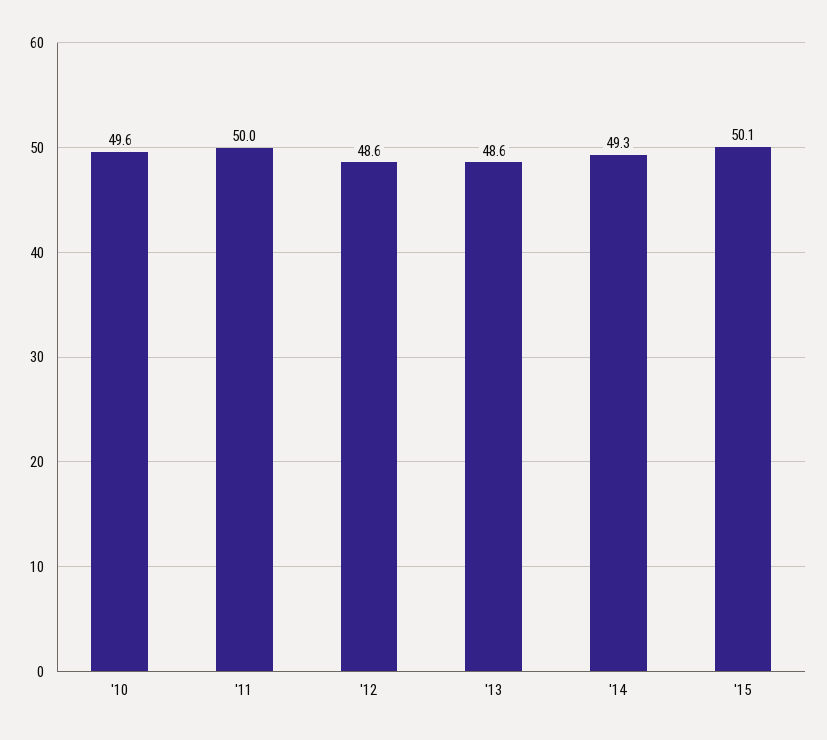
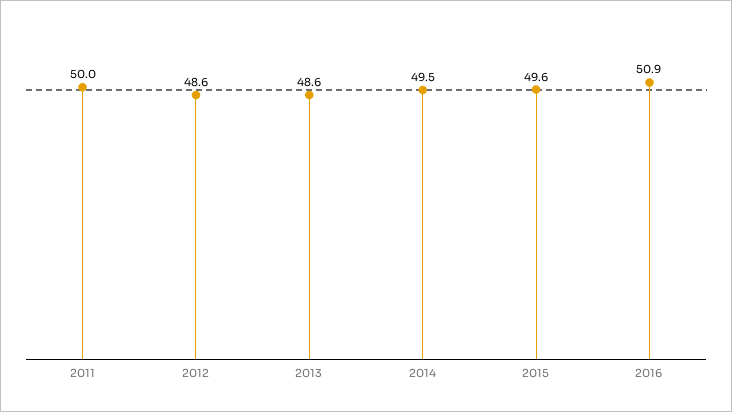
'10: 49.6 -> none
'14: 49.3 -> 49.5
'15: 50.1 -> 49.6
2016: none -> 50.9

